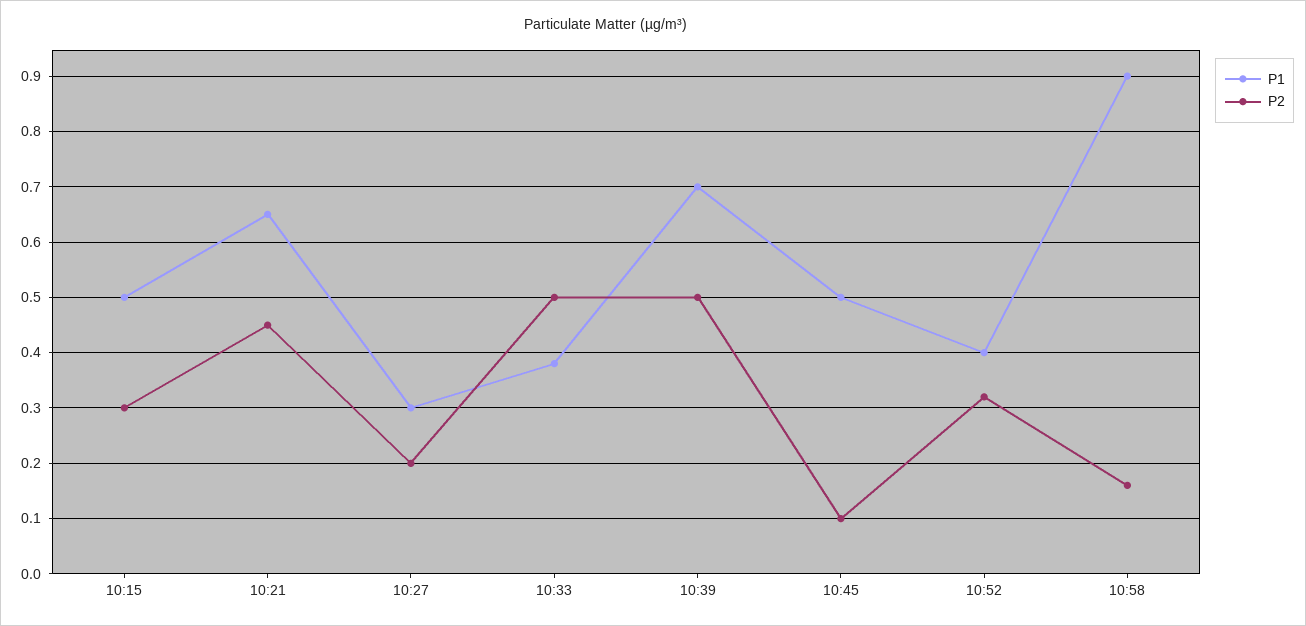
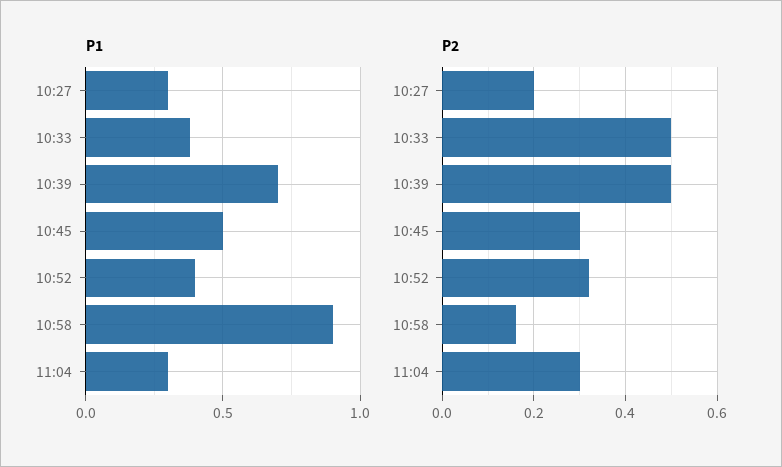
P1, 10:15: 0.5 -> none
P2, 10:15: 0.3 -> none
P1, 10:21: 0.65 -> none
P2, 10:21: 0.45 -> none
P2, 10:45: 0.1 -> 0.3
P1, 11:04: none -> 0.3
P2, 11:04: none -> 0.3

